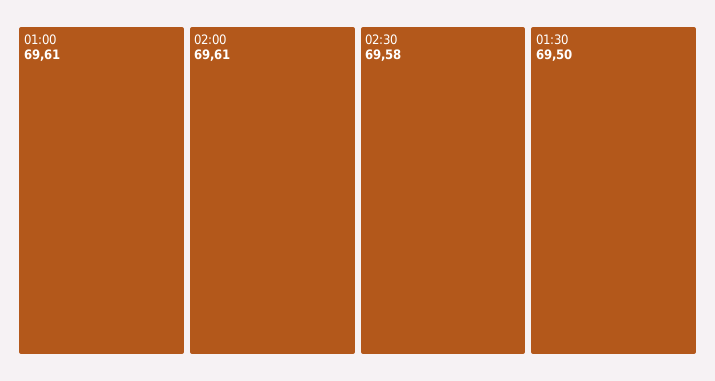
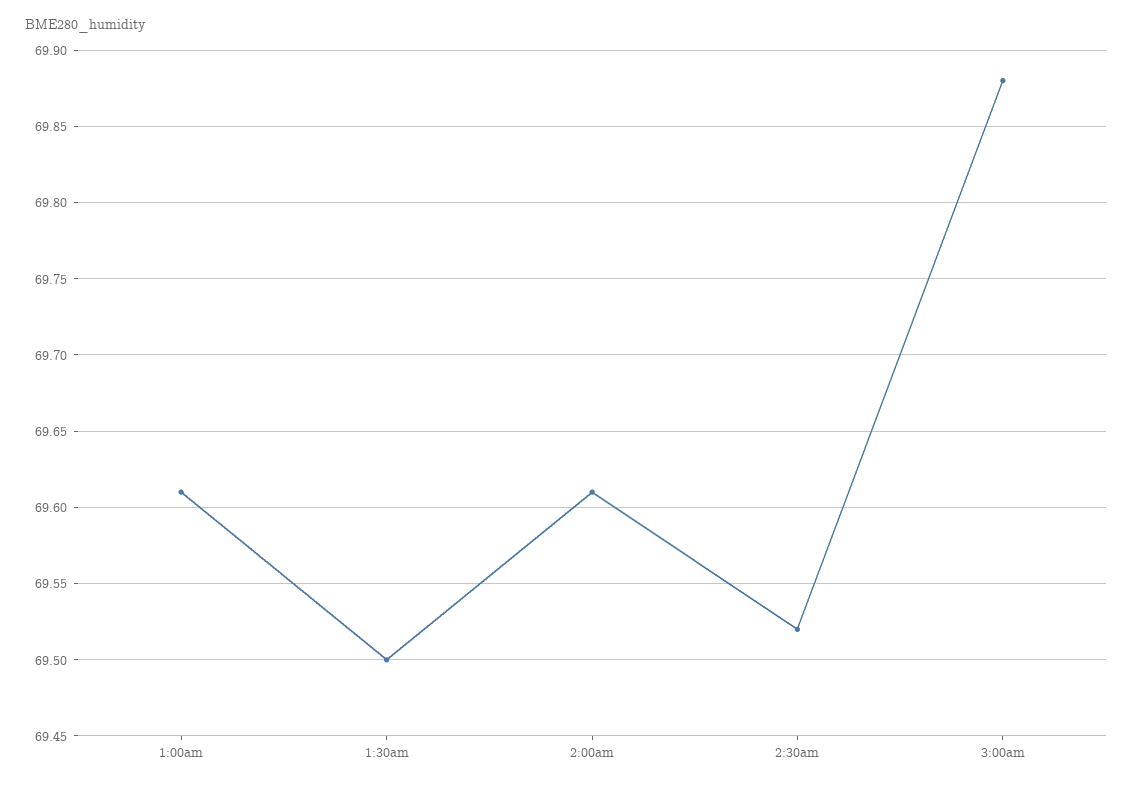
02:30: 69.58 -> 69.52
3:00am: none -> 69.88

